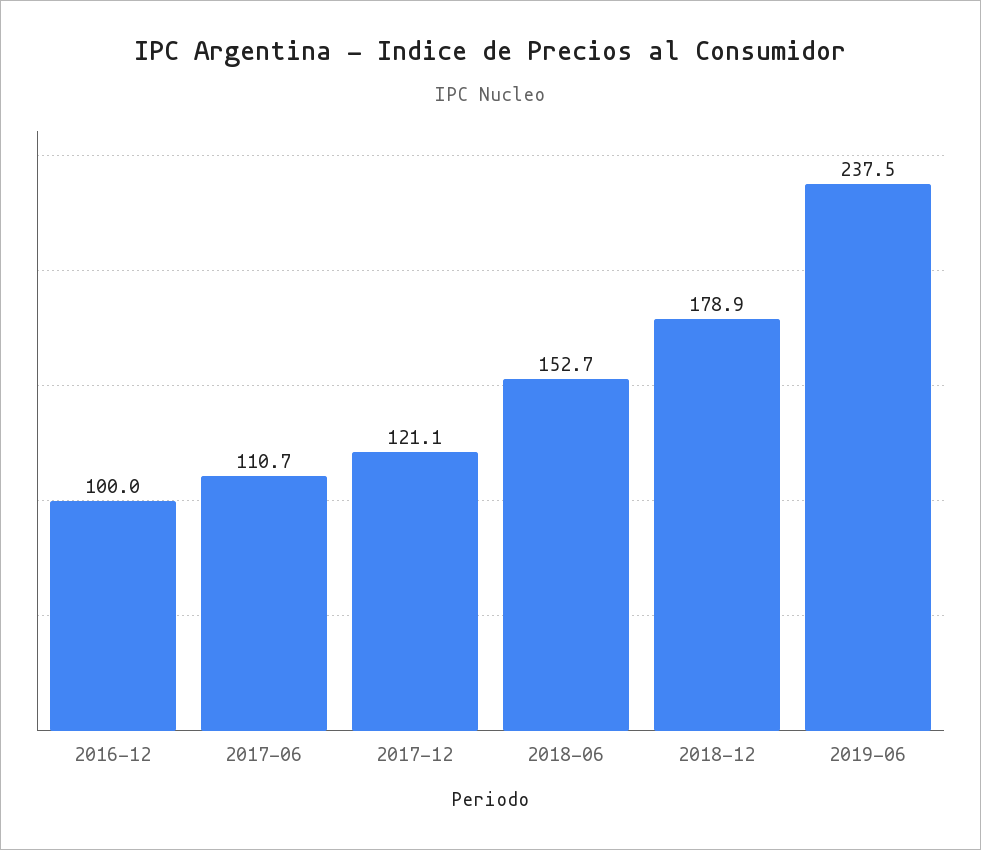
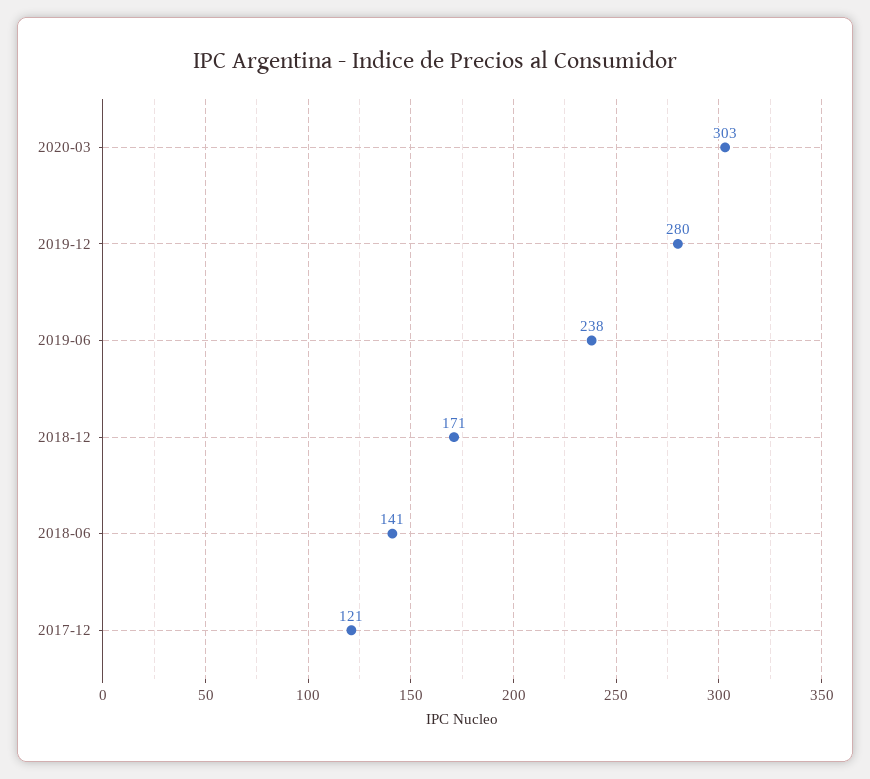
2016-12: 100 -> none
2017-06: 110.7 -> none
2018-06: 152.7 -> 141
2018-12: 178.9 -> 171
2020-03: none -> 303
2019-12: none -> 280

